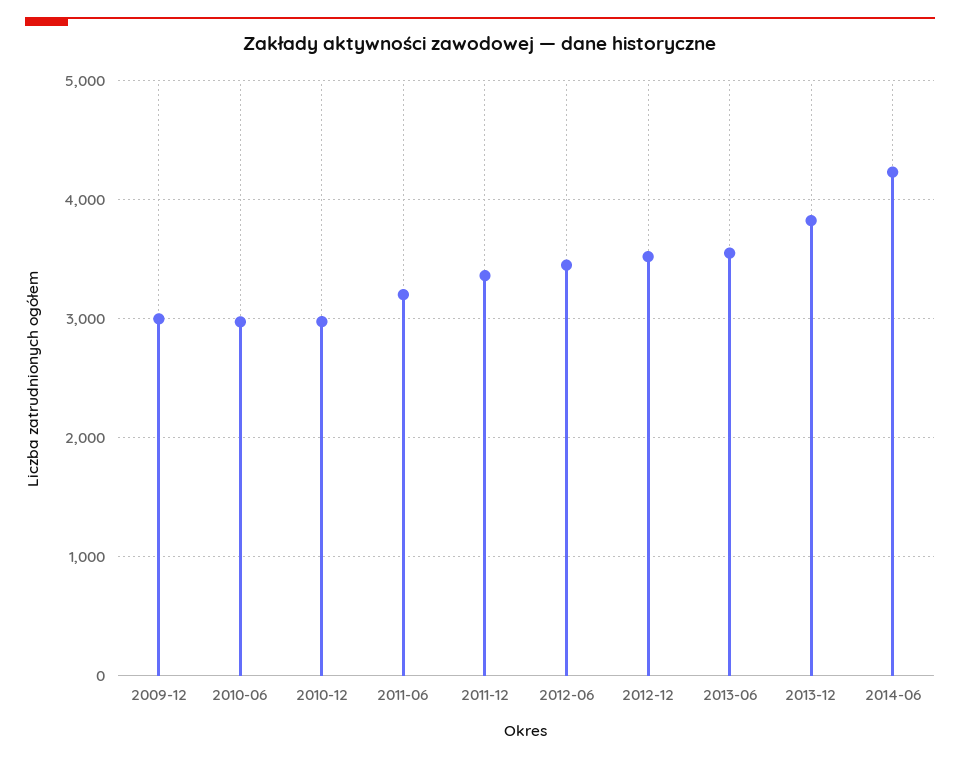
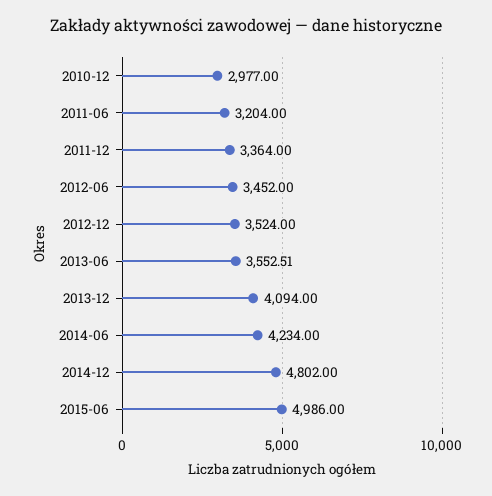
2009-12: 3000 -> none
2010-06: 3000 -> none
2013-12: 3800 -> 4094
2014-12: none -> 4802
2015-06: none -> 4986

